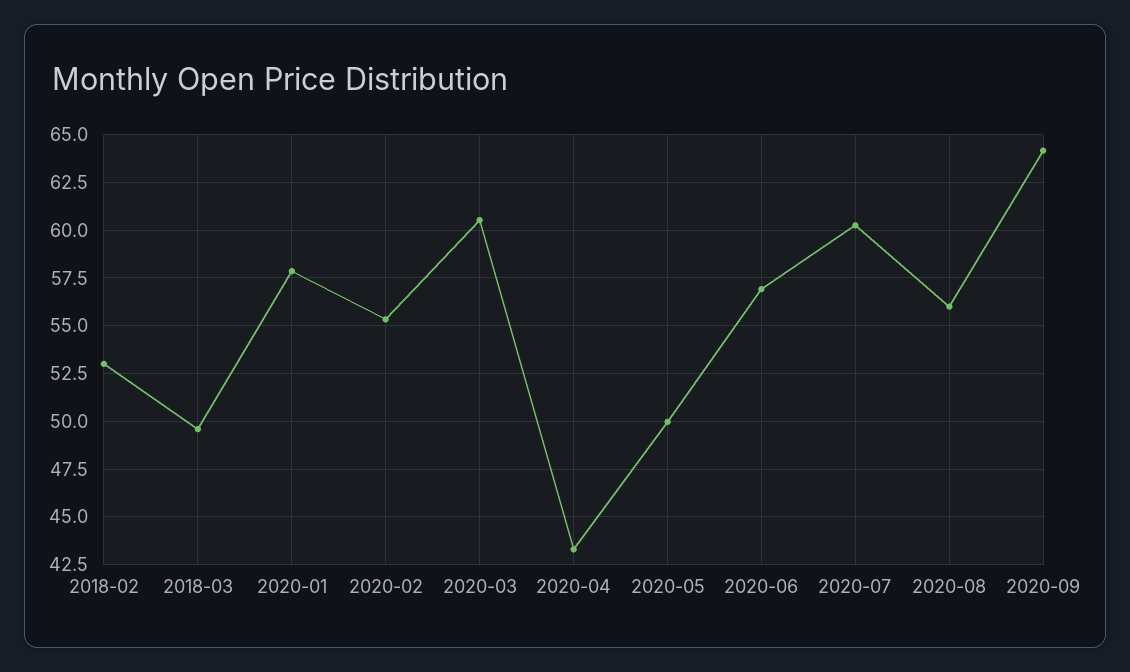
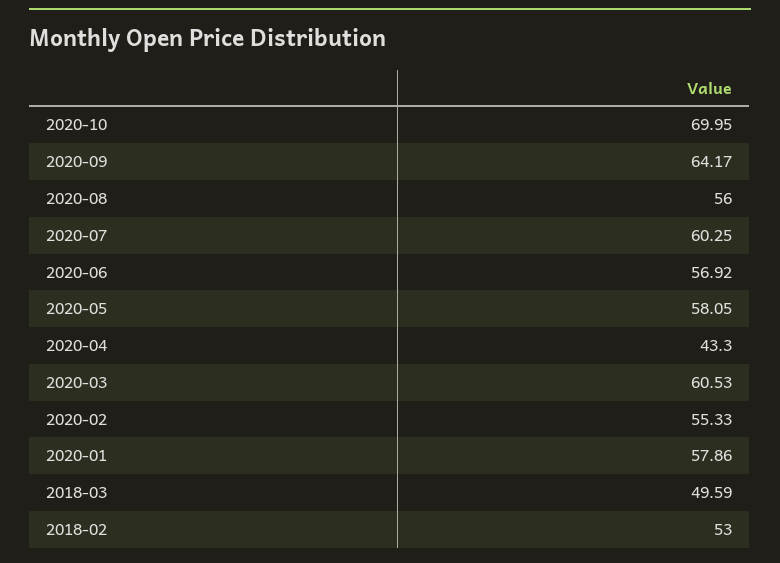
2020-05: 50 -> 58.05
2020-10: none -> 69.95

